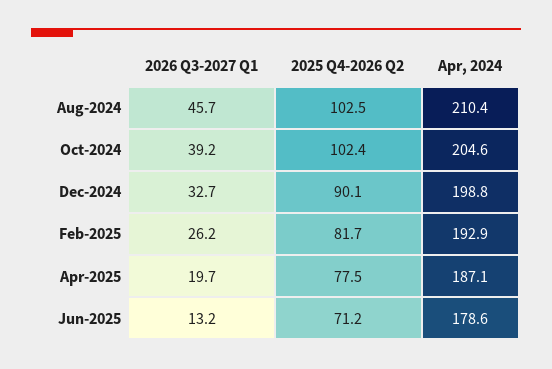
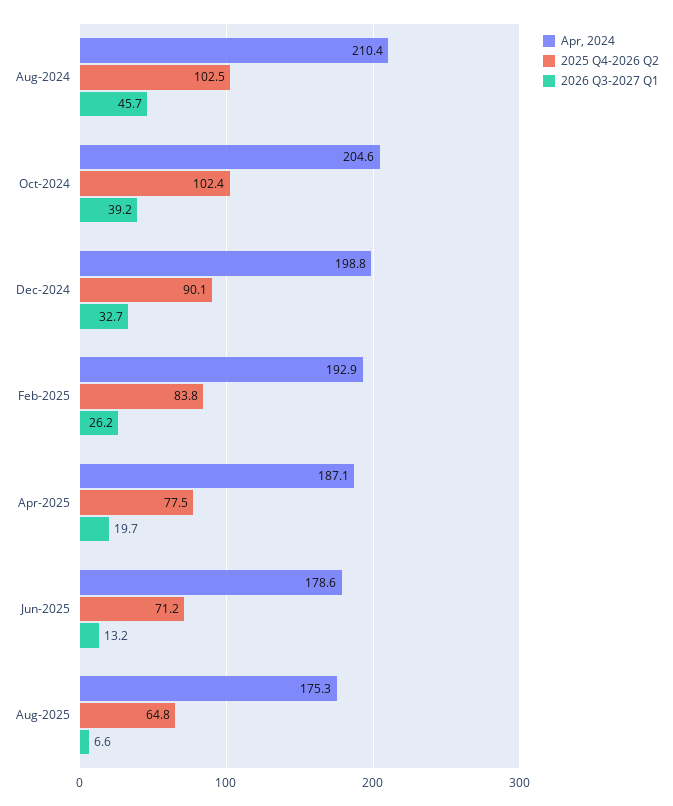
2025 Q4-2026 Q2, Feb-2025: 81.7 -> 83.8
Apr, 2024, Aug-2025: none -> 175.3
2025 Q4-2026 Q2, Aug-2025: none -> 64.8
2026 Q3-2027 Q1, Aug-2025: none -> 6.6

